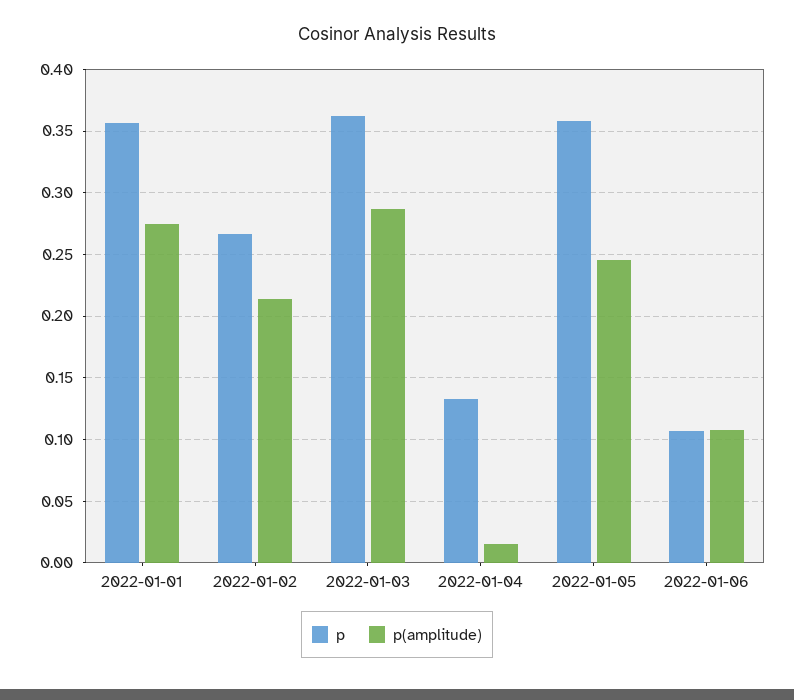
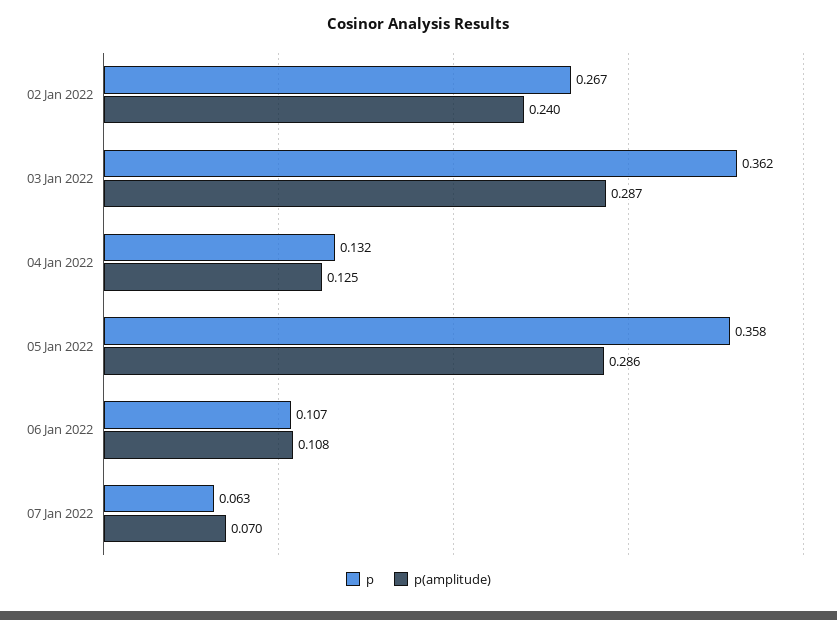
p, 2022-01-01: 0.355 -> none
p(amplitude), 2022-01-01: 0.275 -> none
p(amplitude), 2022-01-02: 0.215 -> 0.24
p(amplitude), 2022-01-04: 0.015 -> 0.125
p(amplitude), 2022-01-05: 0.245 -> 0.286
p, 07 Jan 2022: none -> 0.063
p(amplitude), 07 Jan 2022: none -> 0.07

